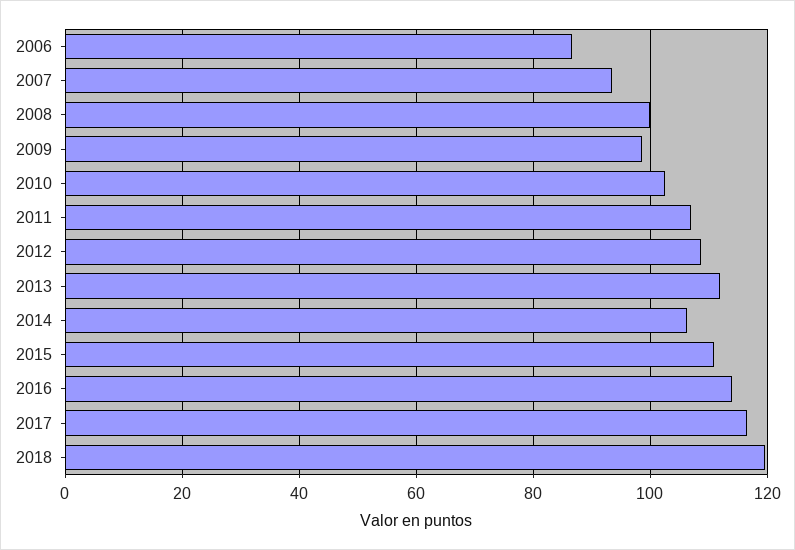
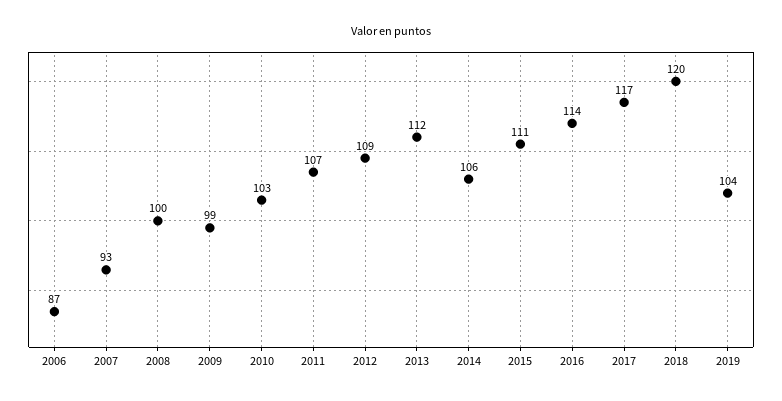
2019: none -> 104

